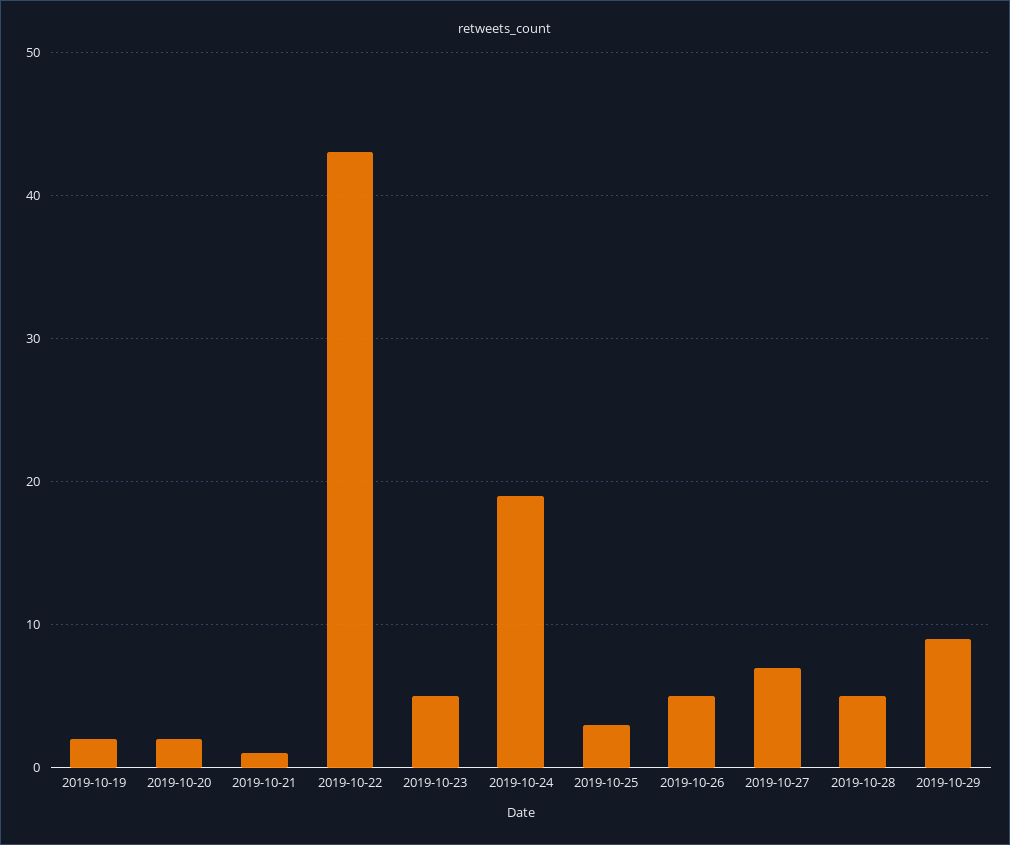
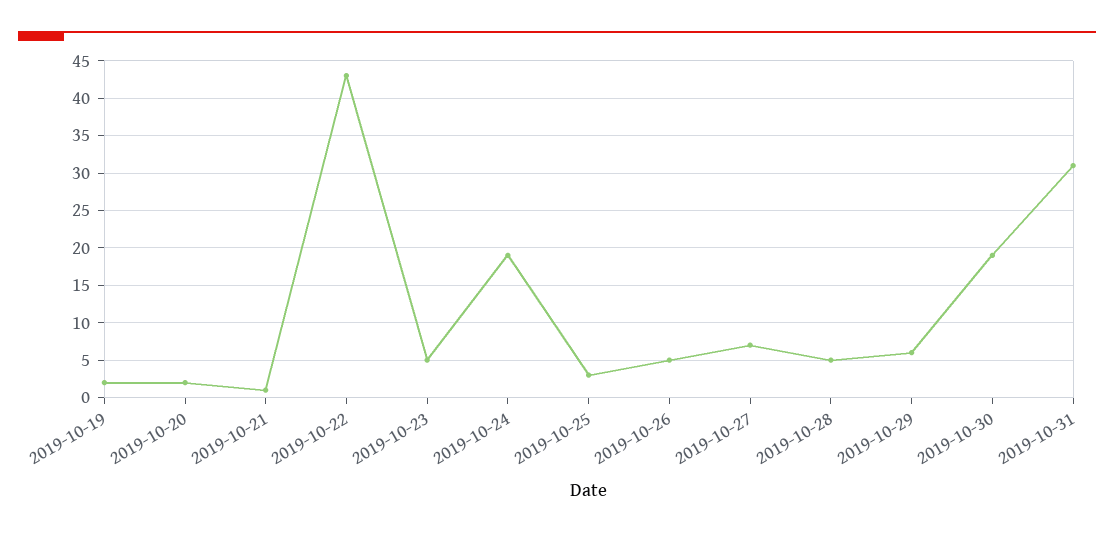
2019-10-29: 9 -> 6
2019-10-30: none -> 19
2019-10-31: none -> 31

